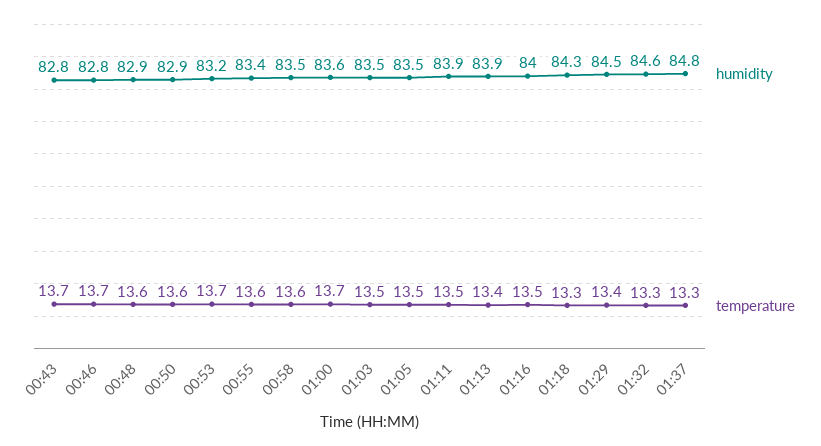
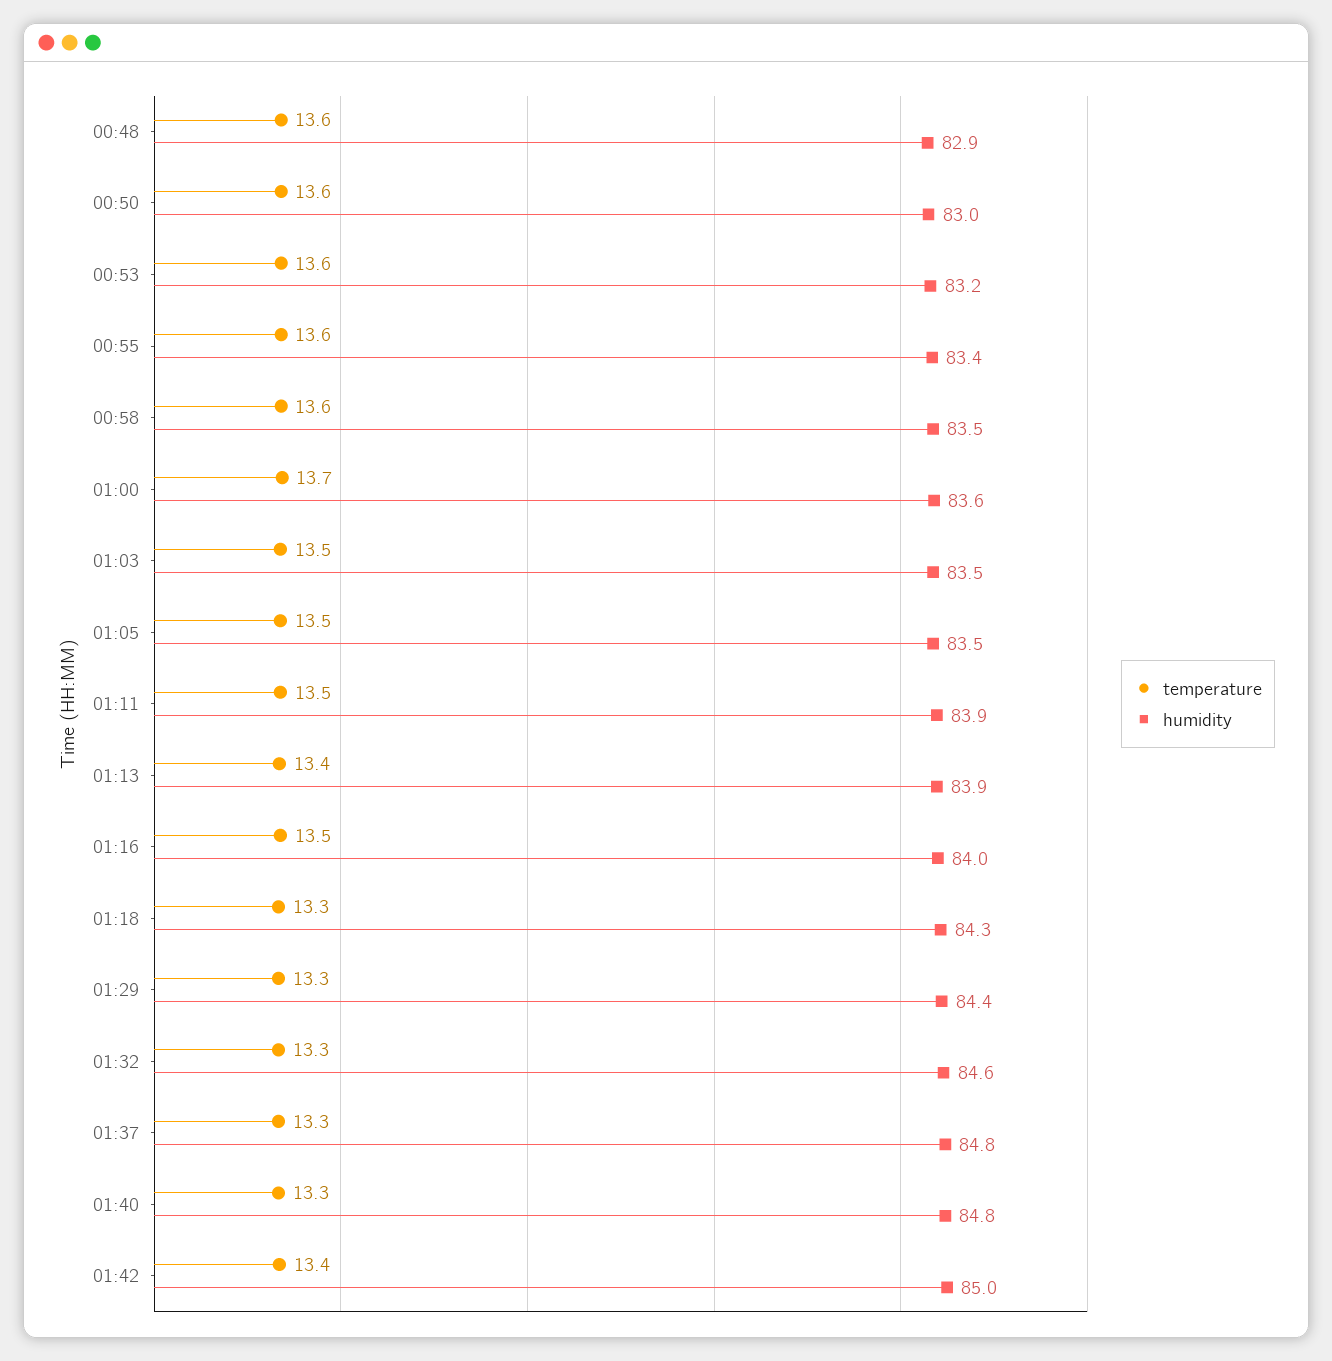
humidity, 00:43: 82.8 -> none
temperature, 00:43: 13.7 -> none
humidity, 00:46: 82.8 -> none
temperature, 00:46: 13.7 -> none
humidity, 00:50: 82.9 -> 83
temperature, 00:53: 13.7 -> 13.6
humidity, 01:29: 84.5 -> 84.4
temperature, 01:29: 13.4 -> 13.3
temperature, 01:40: none -> 13.3
humidity, 01:40: none -> 84.8
temperature, 01:42: none -> 13.4
humidity, 01:42: none -> 85

